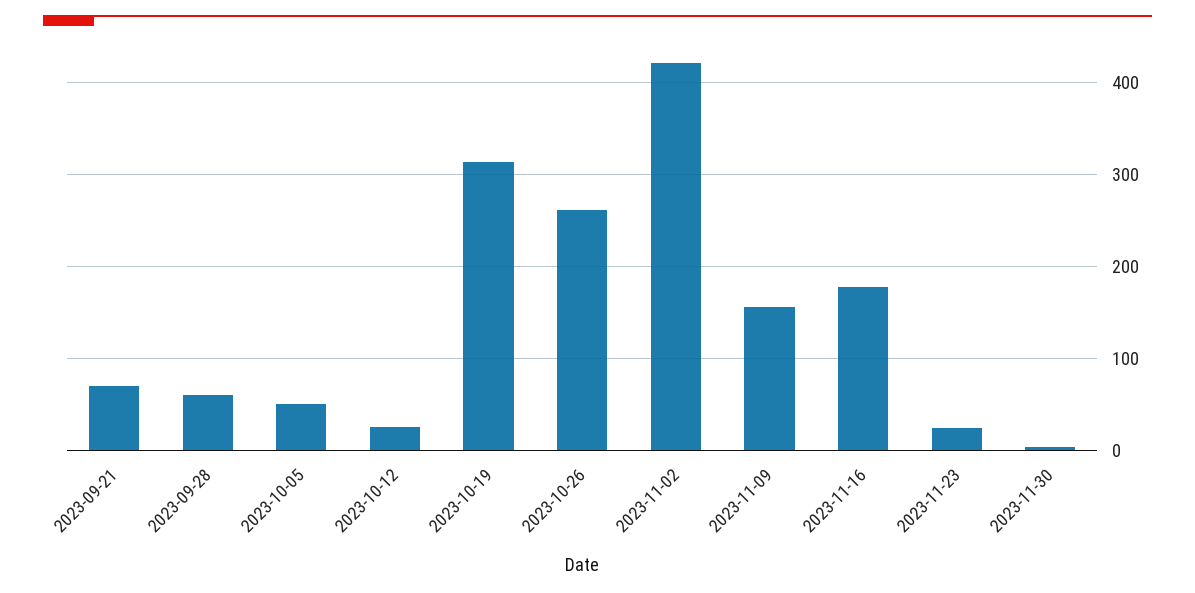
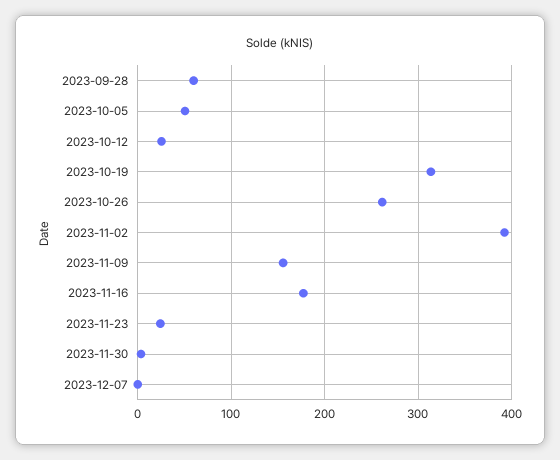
2023-09-21: 70 -> none
2023-11-02: 420 -> 390
2023-12-07: none -> 0

